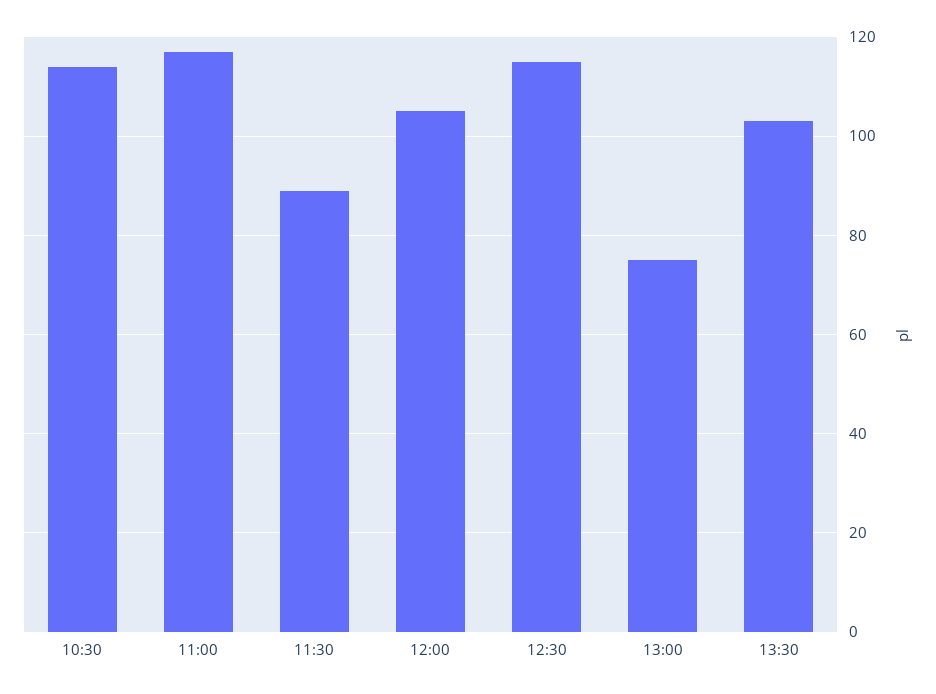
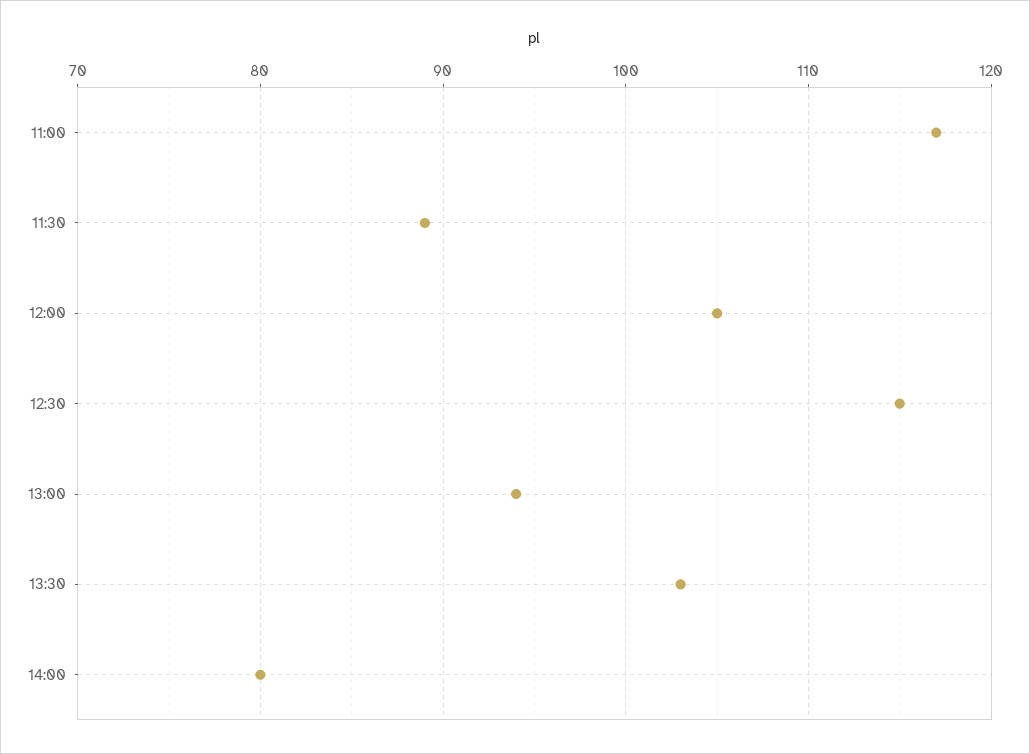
10:30: 115 -> none
13:00: 75 -> 94
14:00: none -> 80

